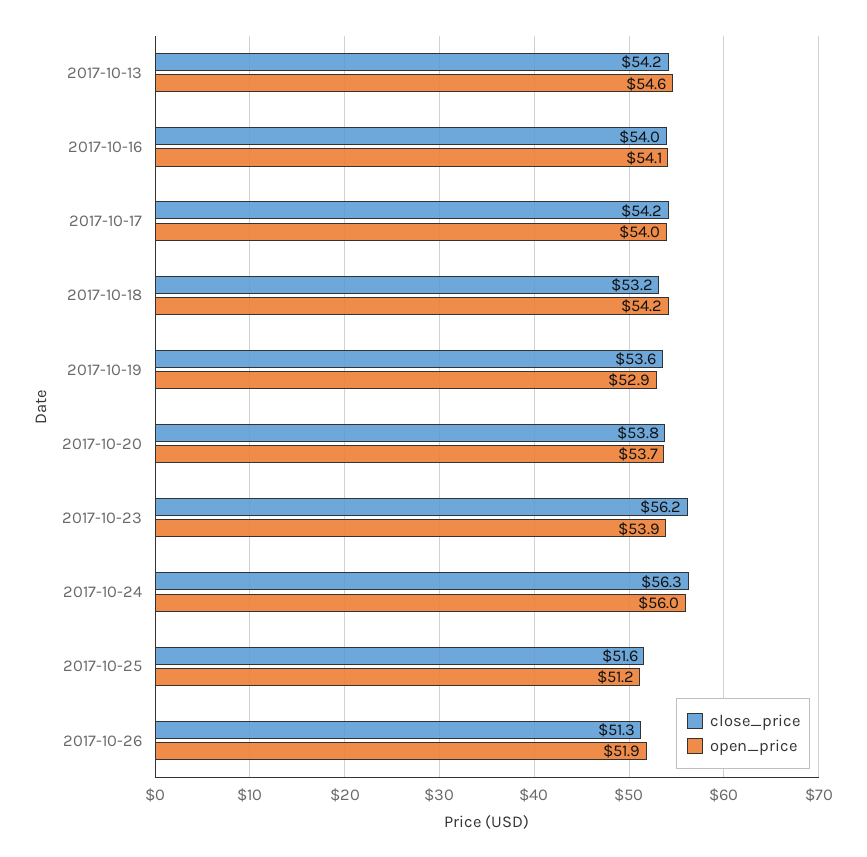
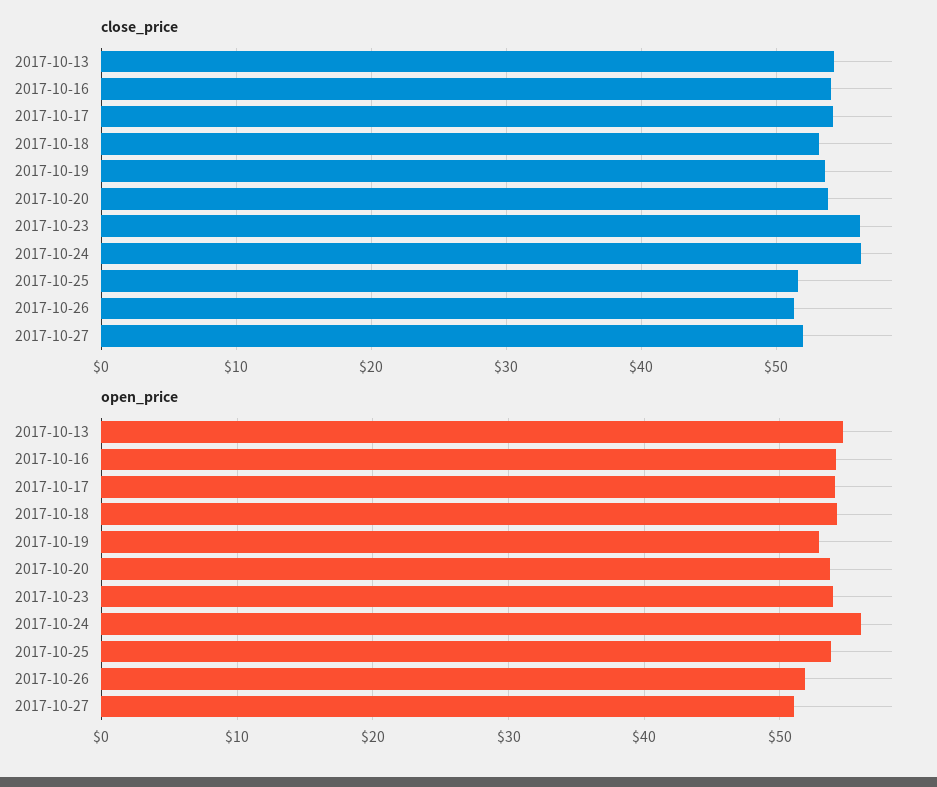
open_price, 2017-10-25: 51.2 -> 54
close_price, 2017-10-27: none -> 52
open_price, 2017-10-27: none -> 51

